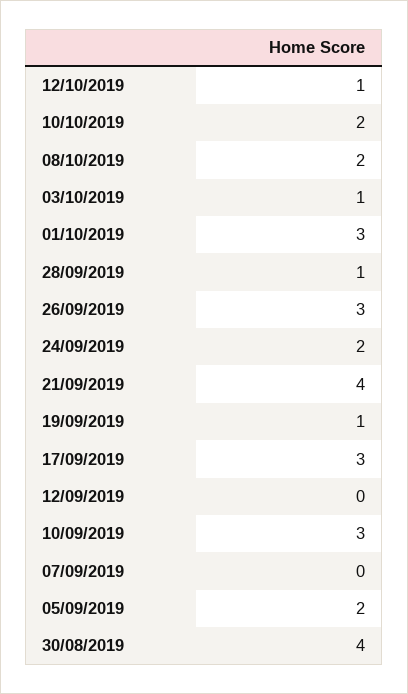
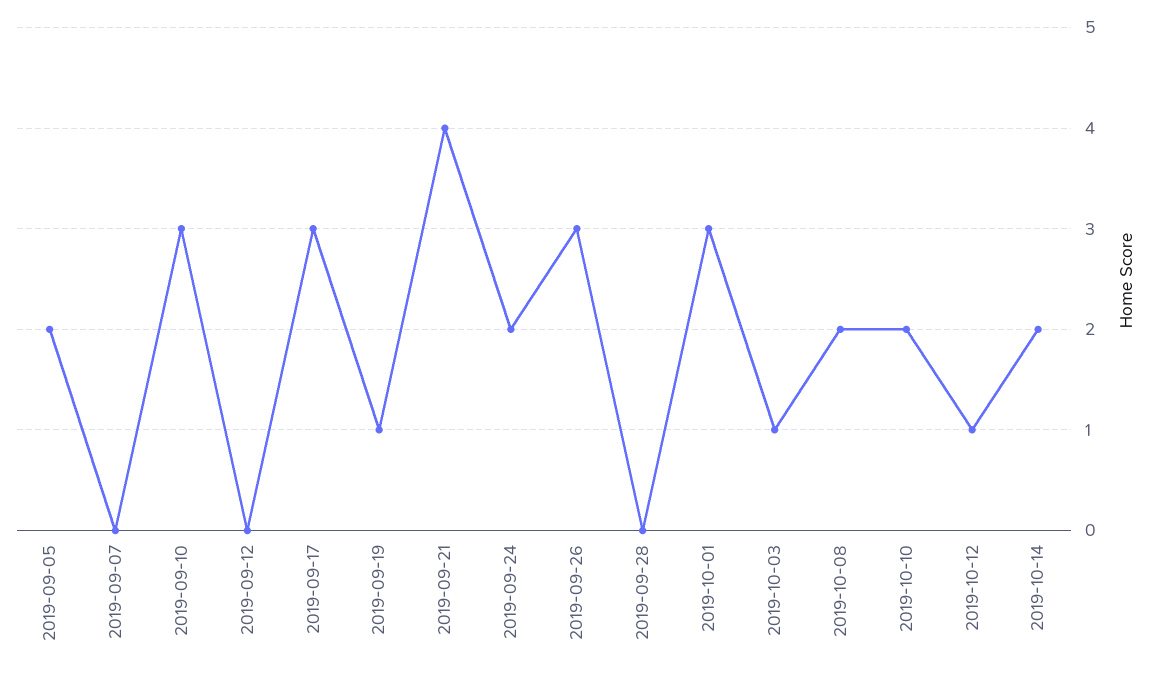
28/09/2019: 1 -> 0
30/08/2019: 4 -> none
2019-10-14: none -> 2

